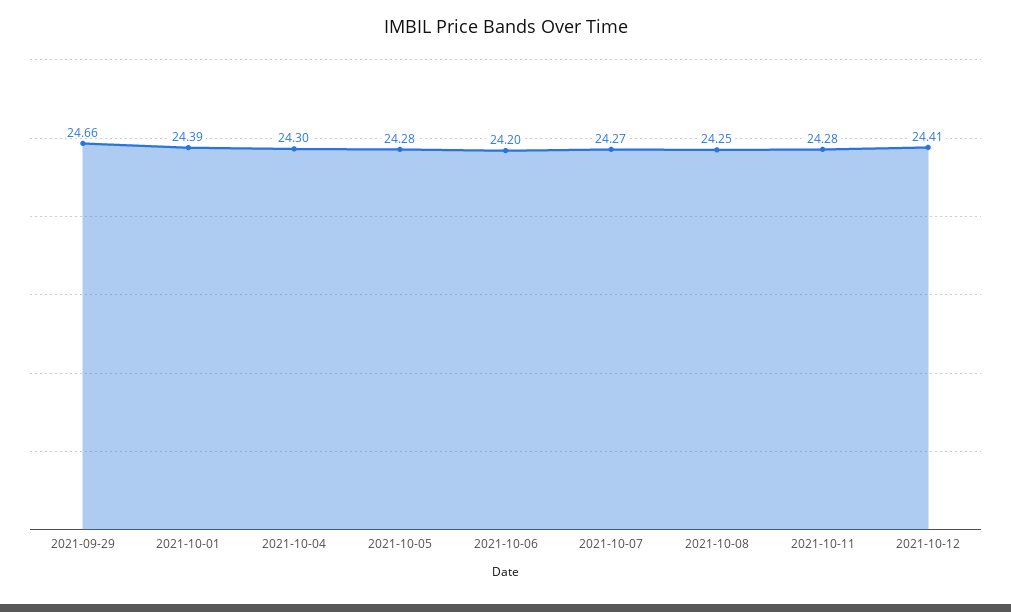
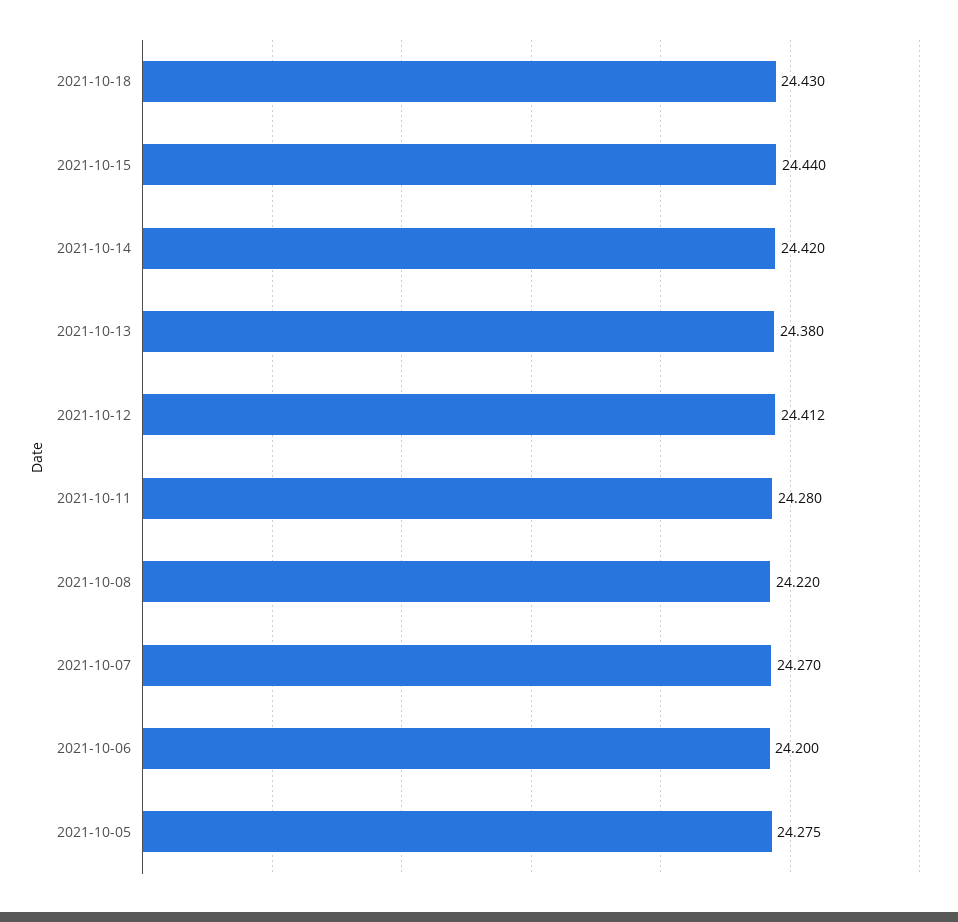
2021-09-29: 24.66 -> none
2021-10-01: 24.39 -> none
2021-10-04: 24.3 -> none
2021-10-08: 24.25 -> 24.22
2021-10-18: none -> 24.43
2021-10-15: none -> 24.44
2021-10-14: none -> 24.42
2021-10-13: none -> 24.38

